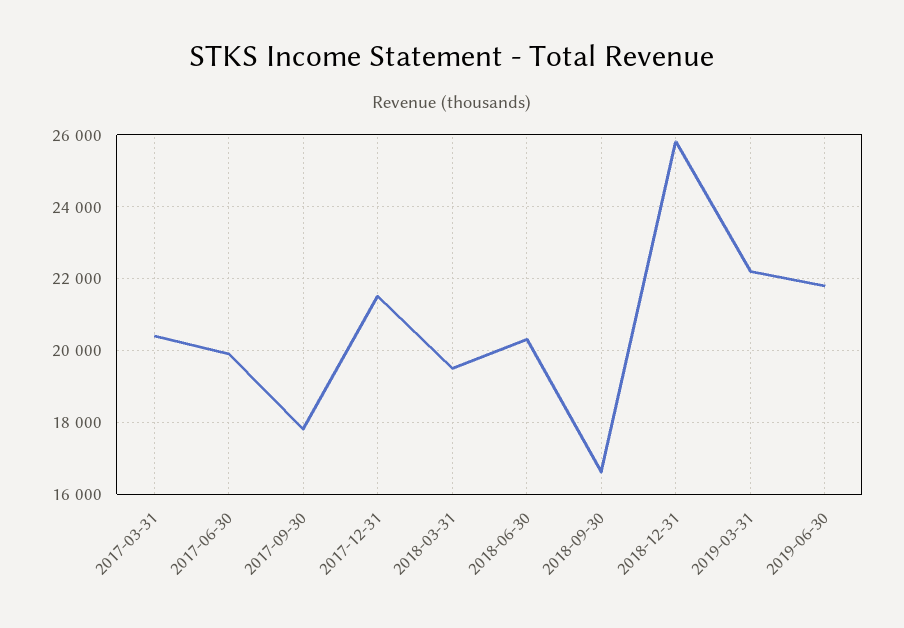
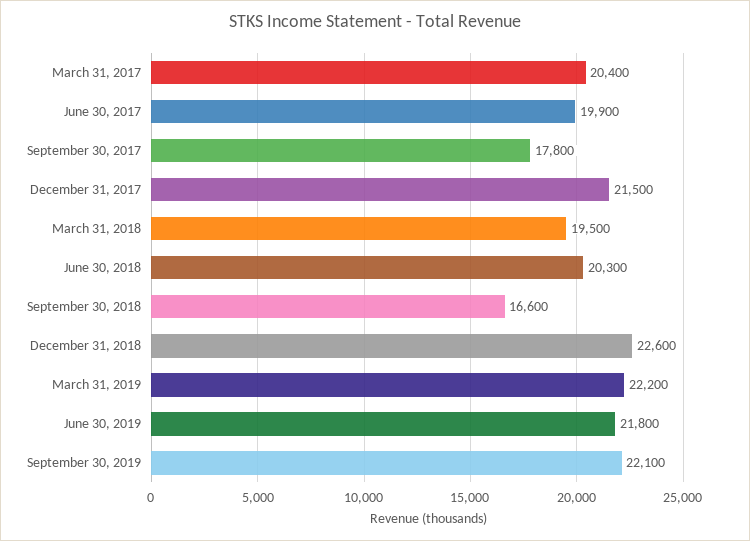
2018-12-31: 25800 -> 22600
September 30, 2019: none -> 22100

